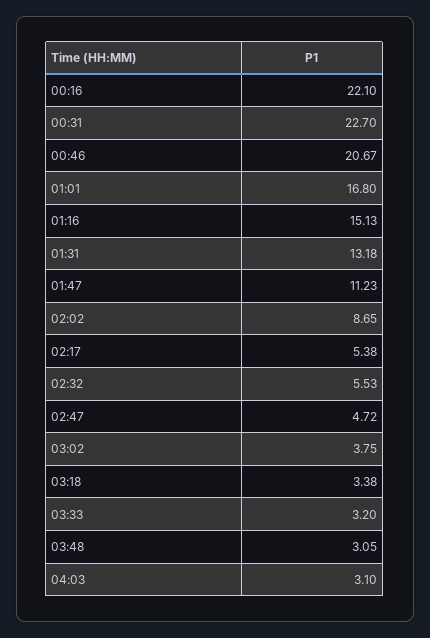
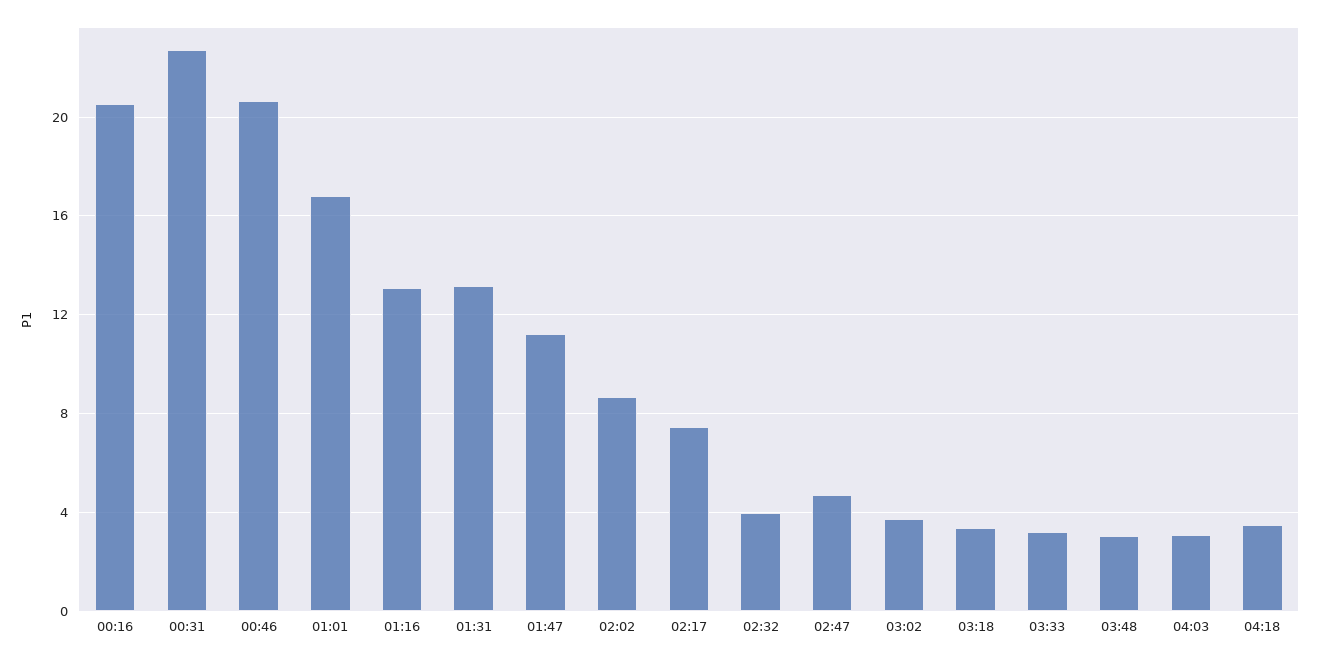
00:16: 22.1 -> 20.5
01:16: 15.13 -> 13
02:17: 5.38 -> 7.5
02:32: 5.53 -> 4
04:18: none -> 3.5

